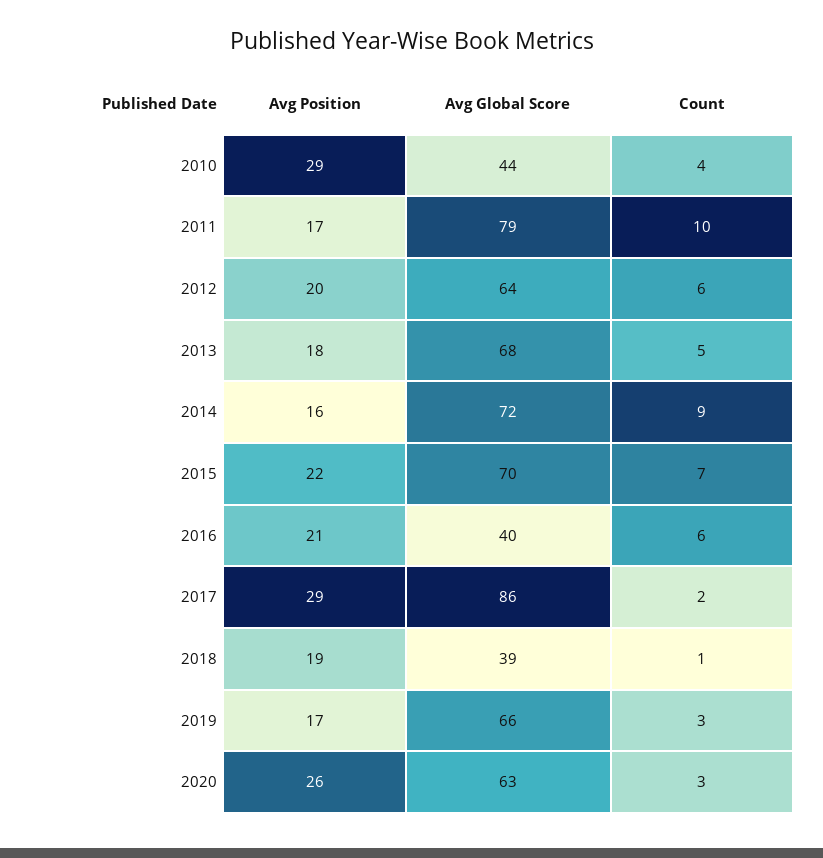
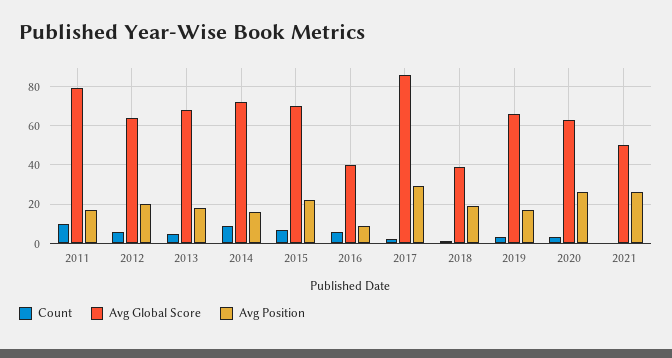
Avg Position, 2010: 29 -> none
Avg Global Score, 2010: 44 -> none
Count, 2010: 4 -> none
Avg Position, 2016: 21 -> 10
Count, 2021: none -> 0
Avg Global Score, 2021: none -> 50
Avg Position, 2021: none -> 25

